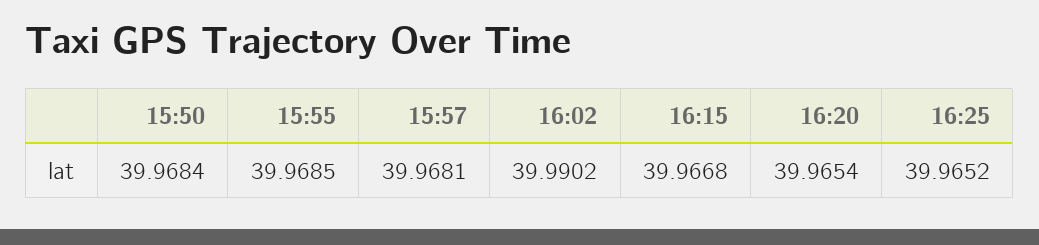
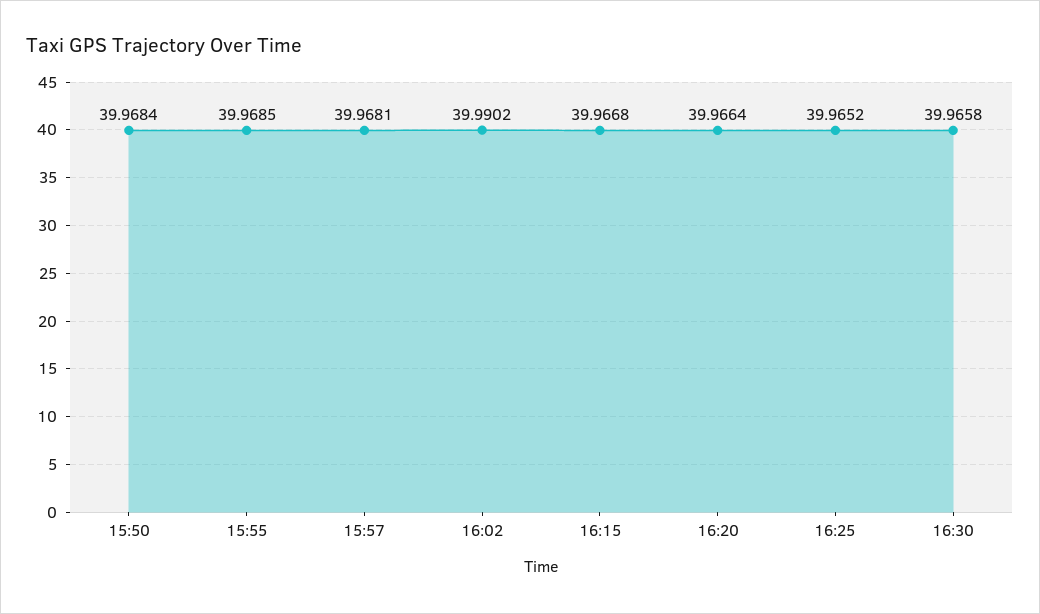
16:20: 39.9654 -> 39.9664
16:30: none -> 39.9658

